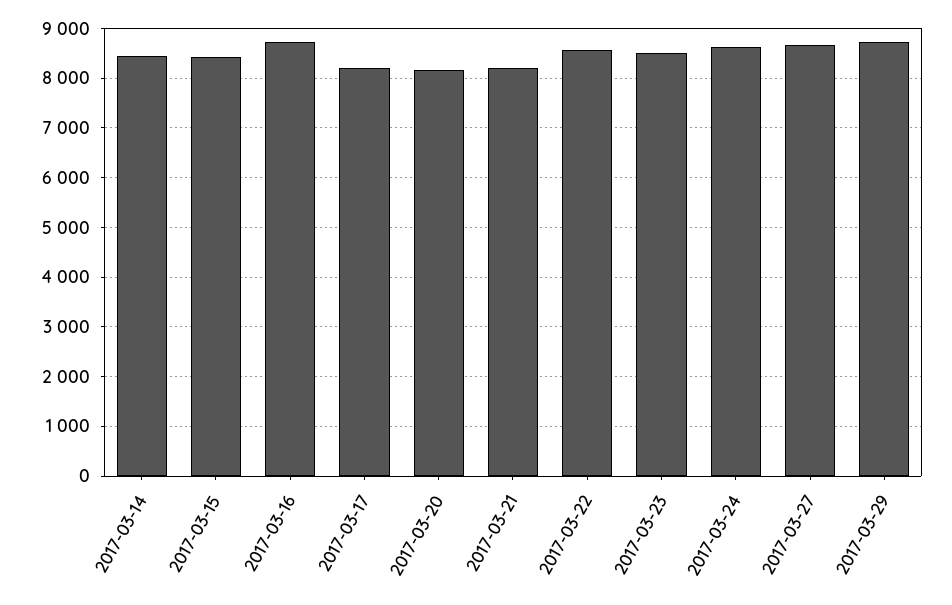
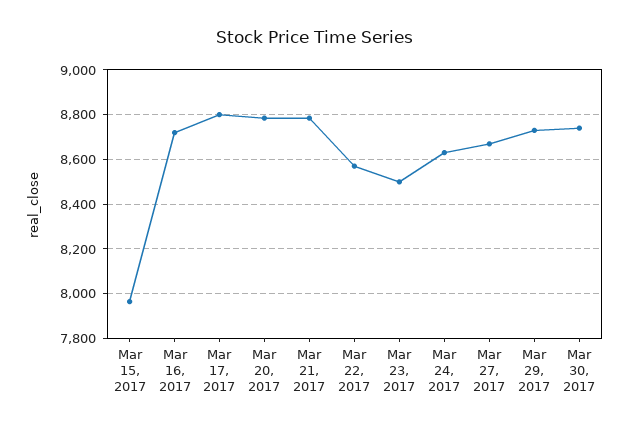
2017-03-14: 8400 -> none
2017-03-15: 8400 -> 7950
2017-03-17: 8200 -> 8800
2017-03-20: 8200 -> 8800
2017-03-21: 8200 -> 8800
Mar 30, 2017: none -> 8750

